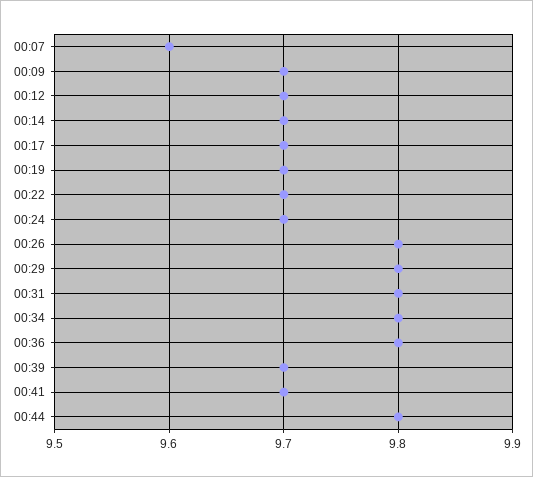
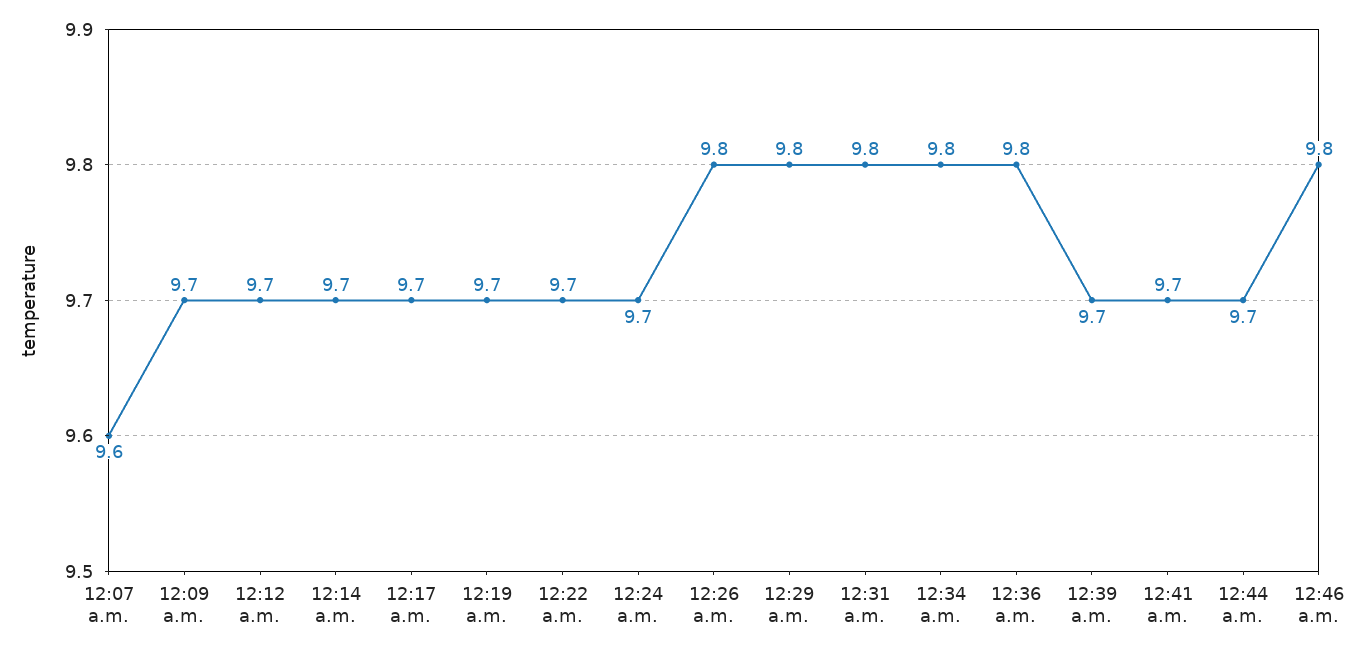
00:44: 9.8 -> 9.7
12:46 a.m.: none -> 9.8

